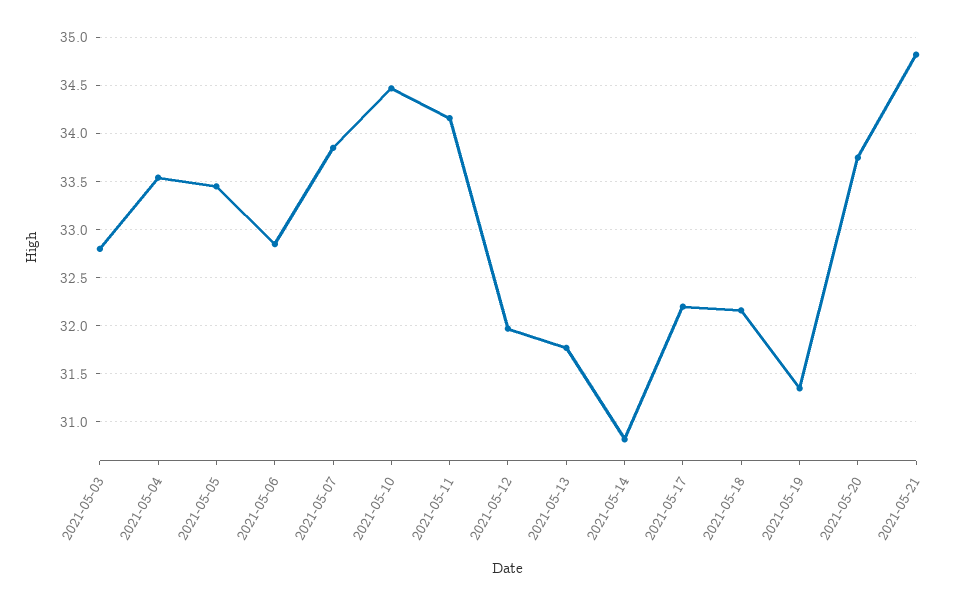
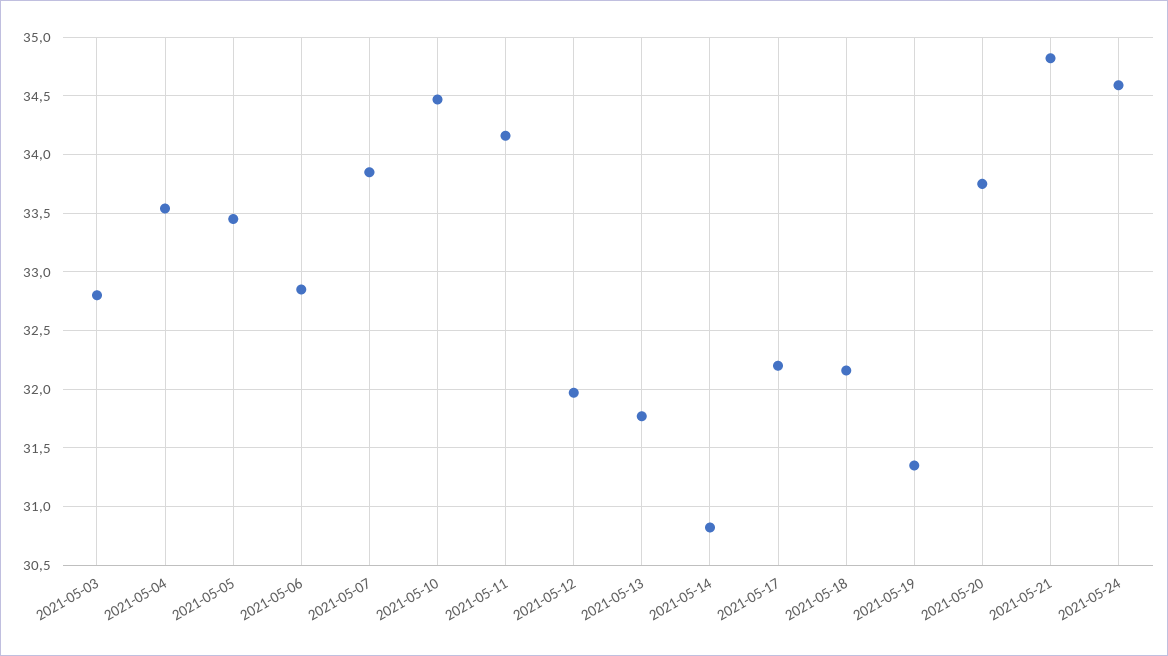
2021-05-24: none -> 34.6

